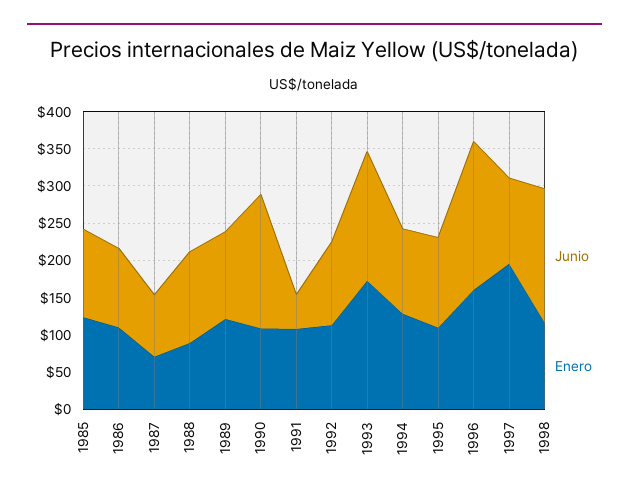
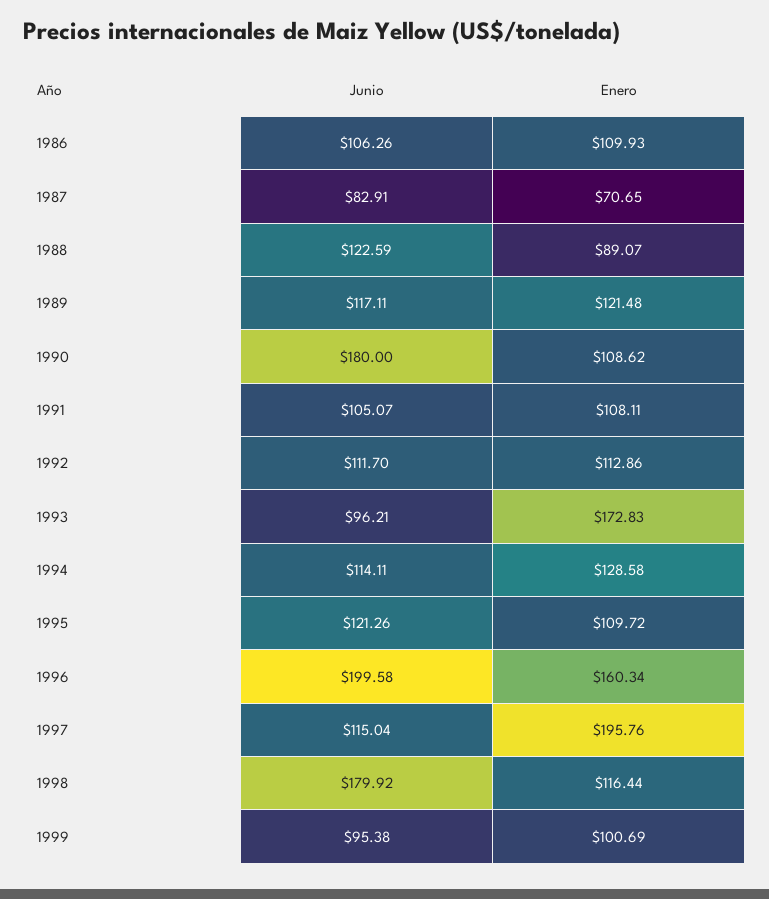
Junio, 1985: 125 -> none
Enero, 1985: 125 -> none
Junio, 1991: 50 -> 105.07
Junio, 1993: 175 -> 96.21
Junio, 1999: none -> 95.38
Enero, 1999: none -> 100.69

